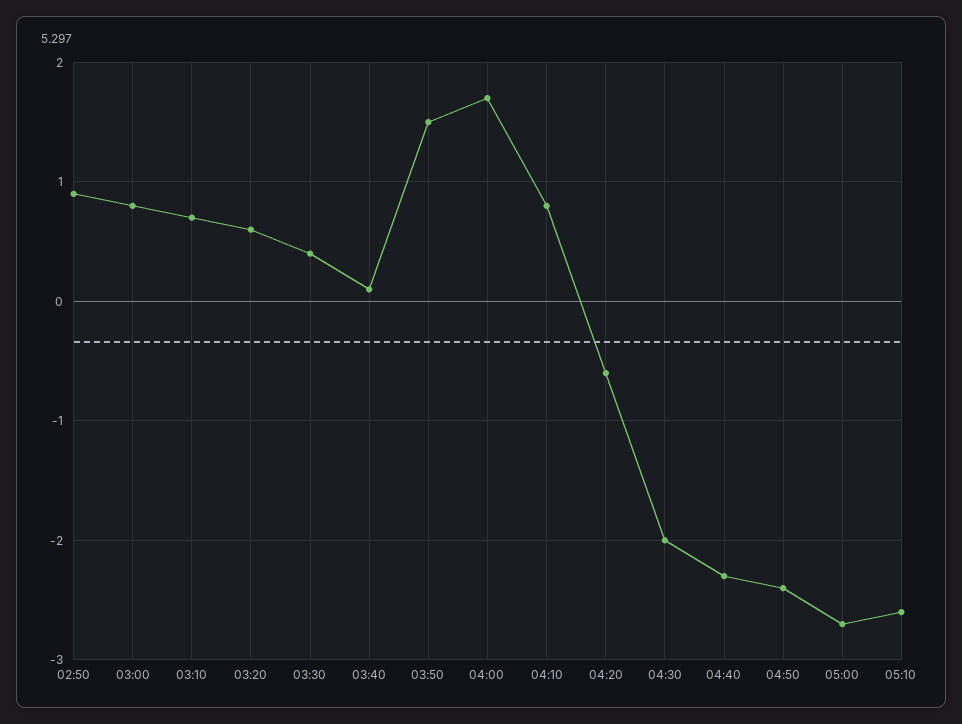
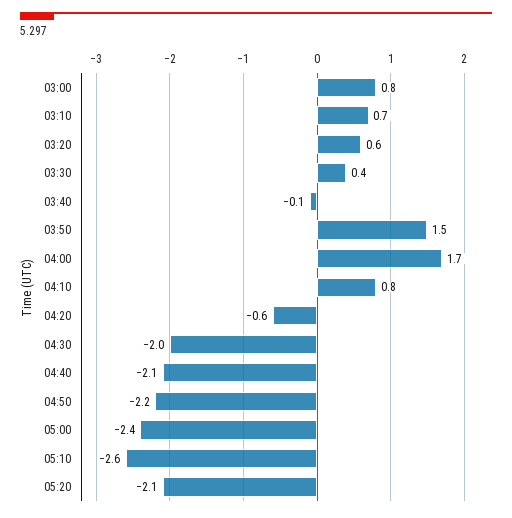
02:50: 0.9 -> none
03:40: 0.1 -> -0.1
04:40: -2.3 -> -2.1
04:50: -2.4 -> -2.2
05:00: -2.7 -> -2.4
05:20: none -> -2.1

